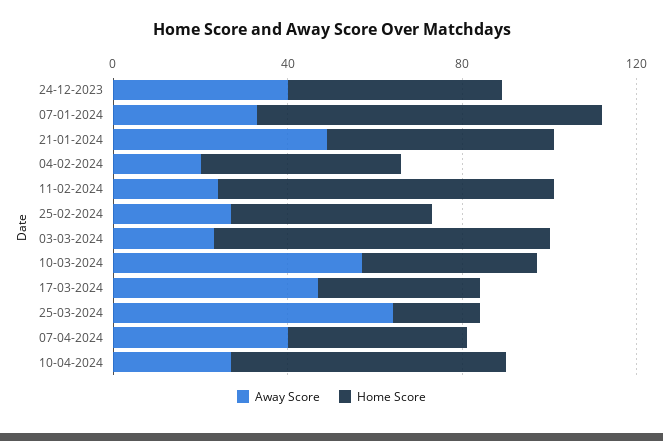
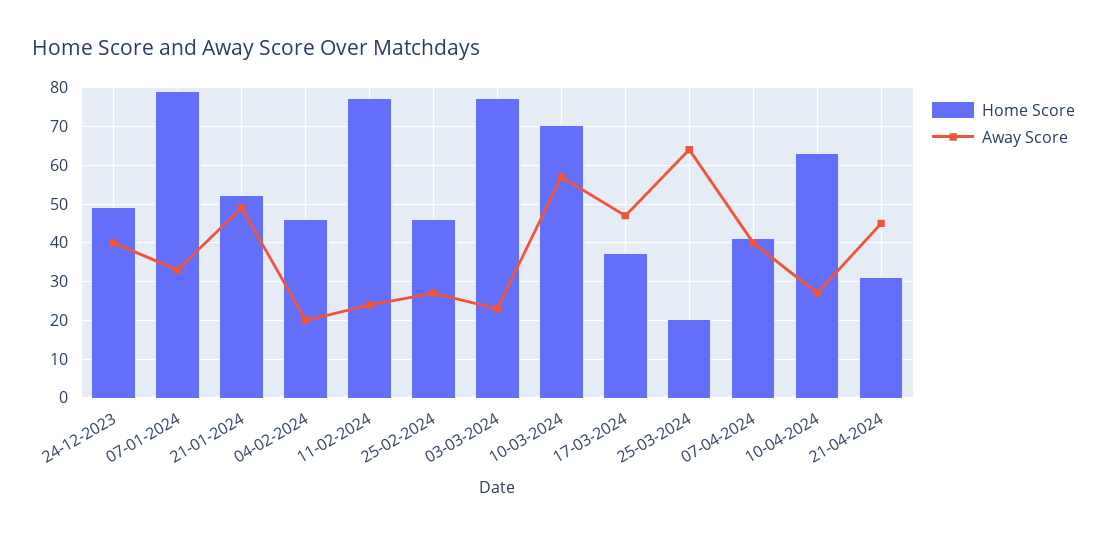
Home Score, 10-03-2024: 40 -> 70
Home Score, 21-04-2024: none -> 30
Away Score, 21-04-2024: none -> 45

